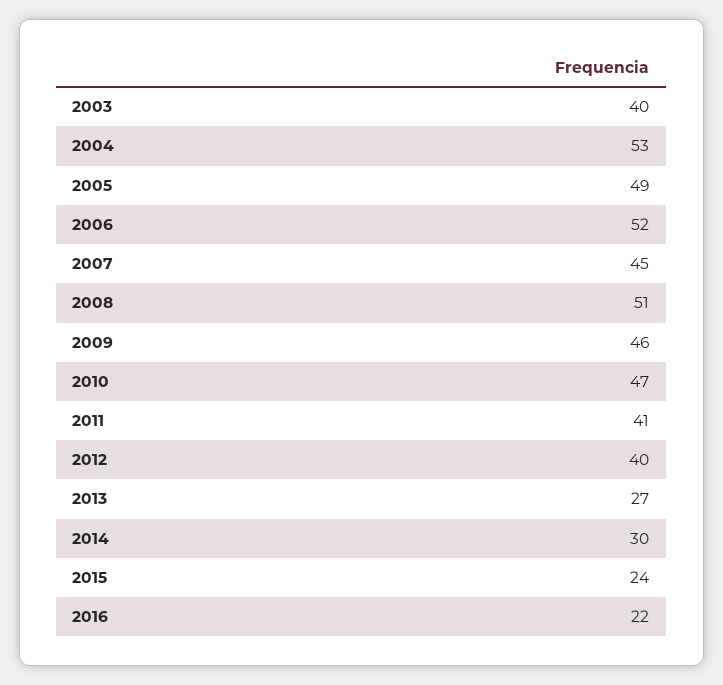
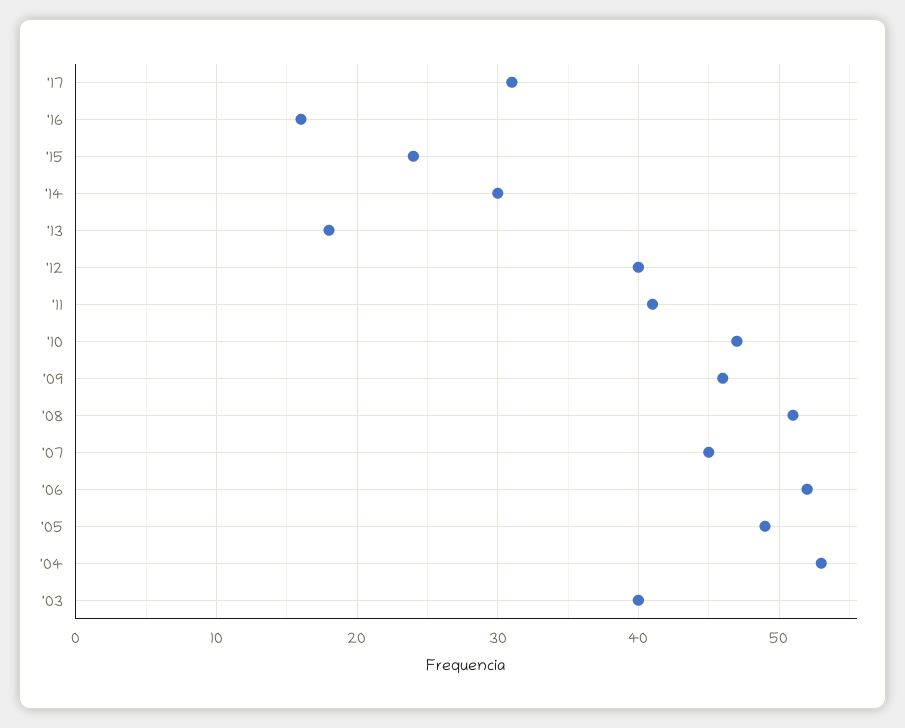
2013: 27 -> 18
2016: 22 -> 16
'17: none -> 31

